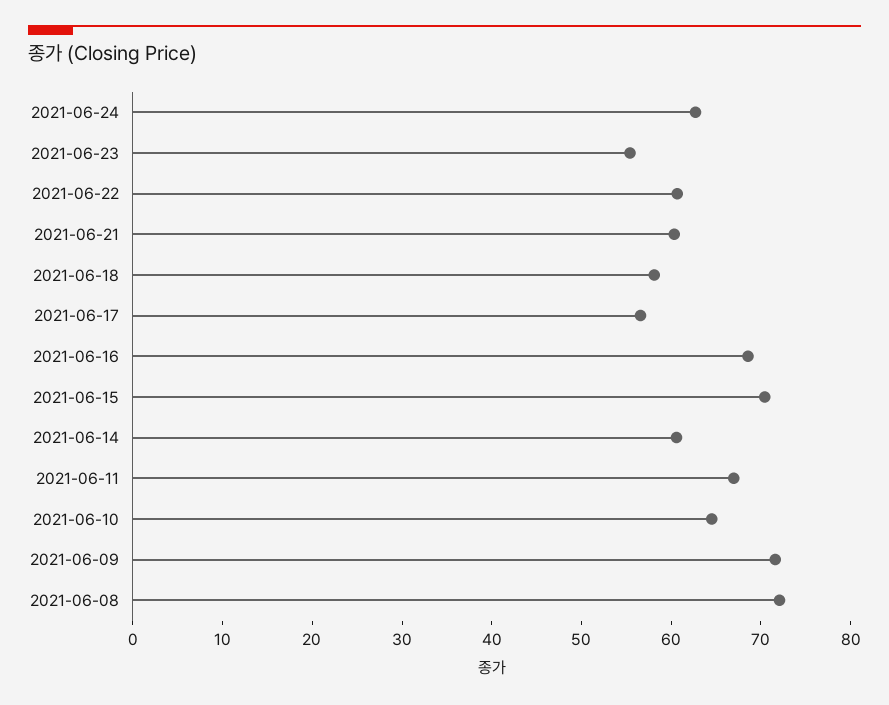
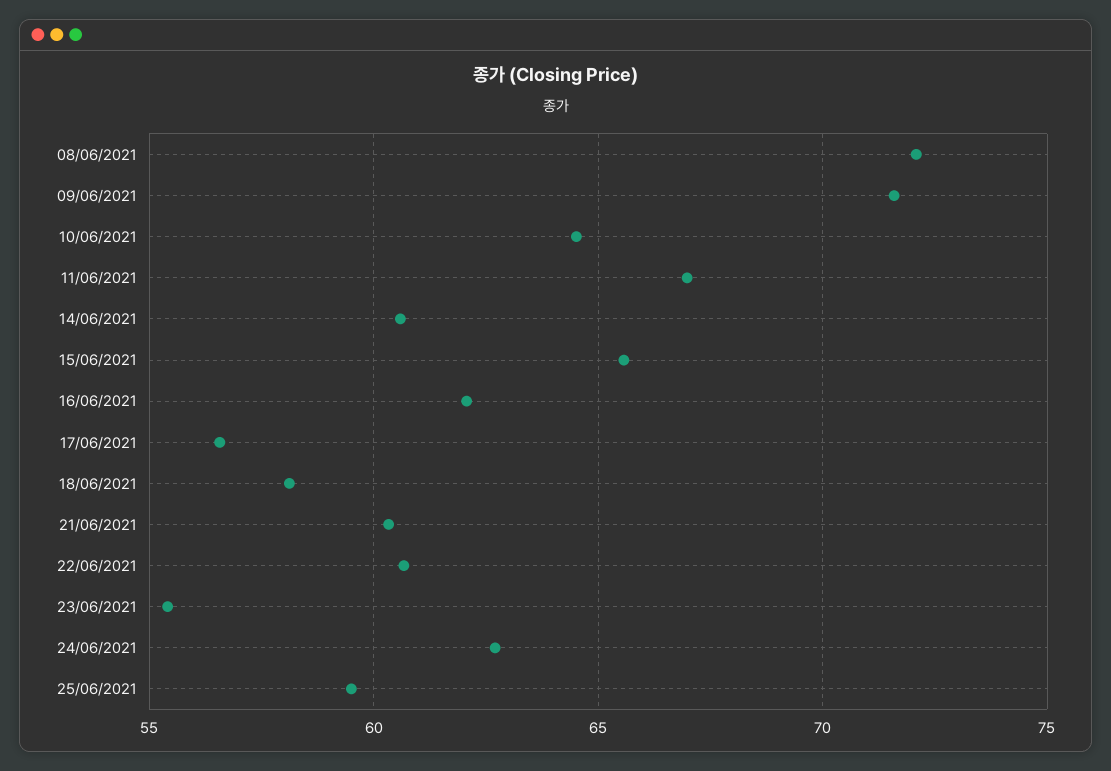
2021-06-16: 68 -> 62
2021-06-15: 70 -> 65.5
25/06/2021: none -> 59.5

